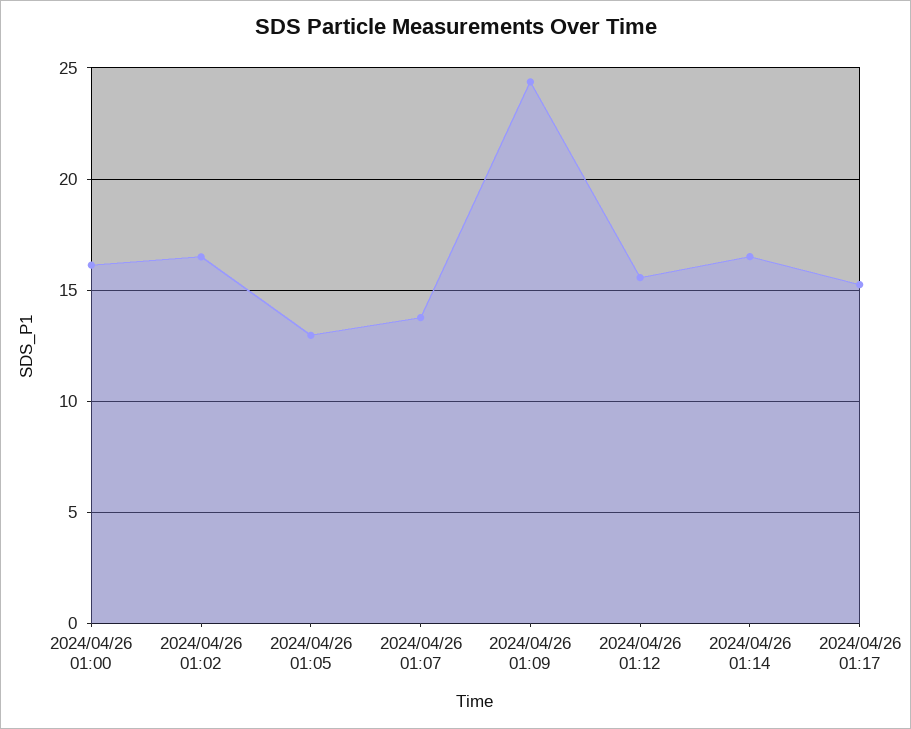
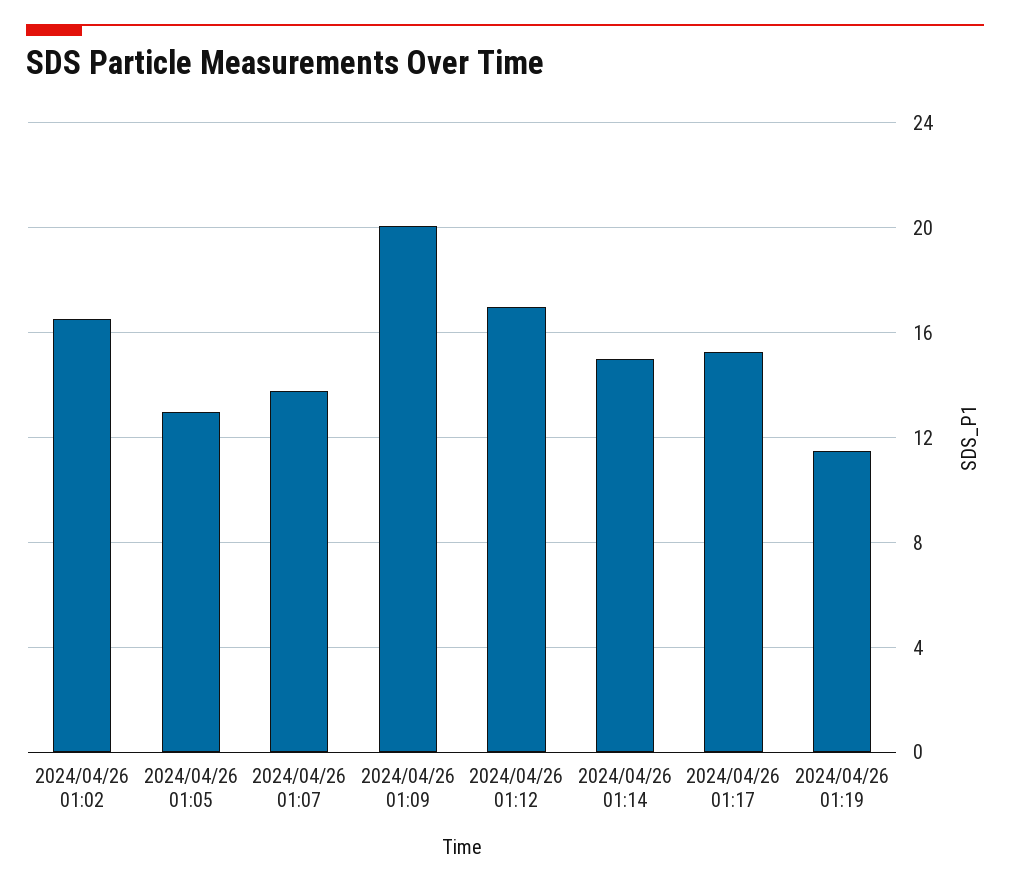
2024/04/26 01:00: 16 -> none
2024/04/26 01:09: 24.5 -> 20
2024/04/26 01:12: 15.5 -> 17
2024/04/26 01:14: 16.5 -> 15
2024/04/26 01:19: none -> 11.5

